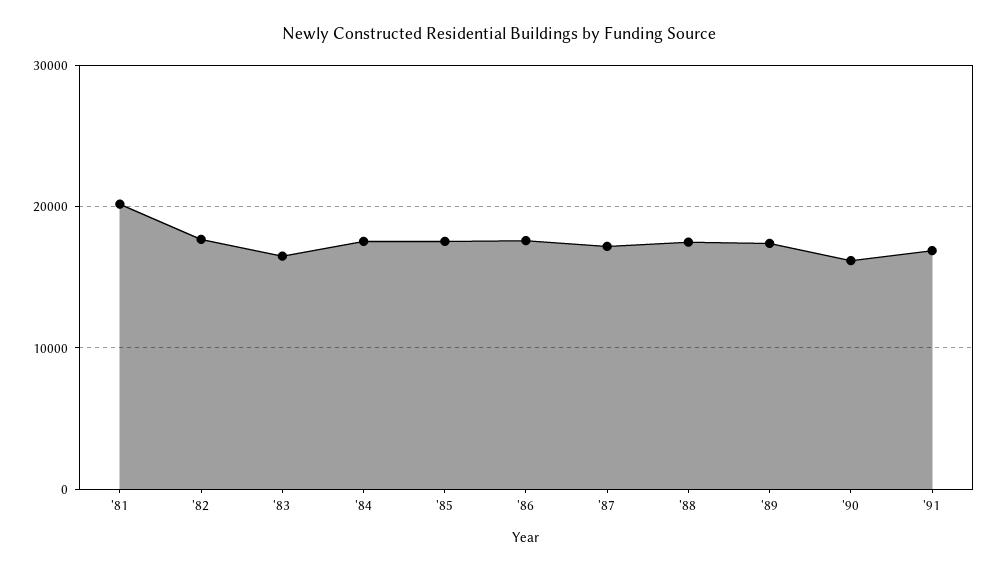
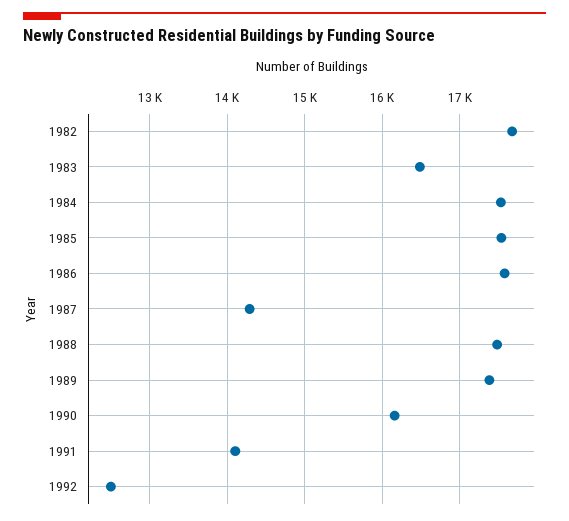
'81: 20000 -> none
'87: 17000 -> 14300
'91: 17000 -> 14100
1992: none -> 12500

